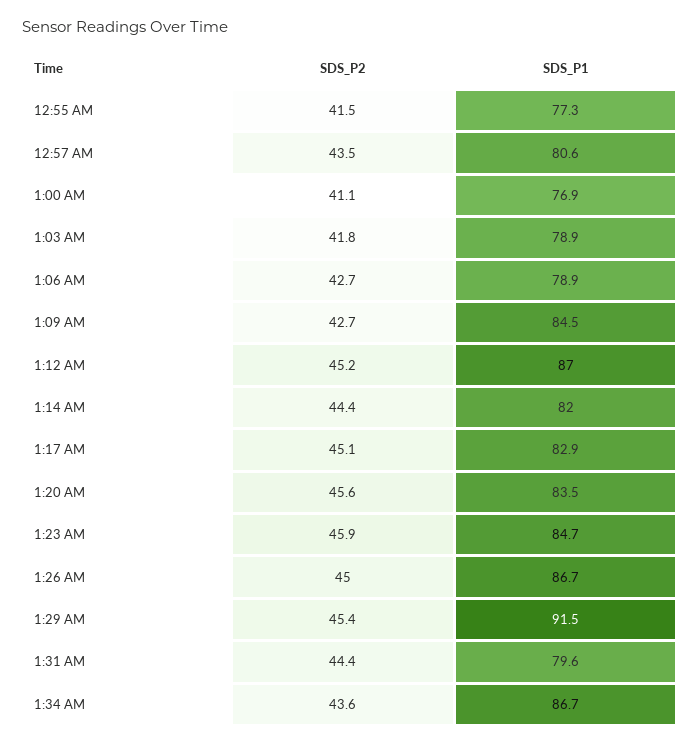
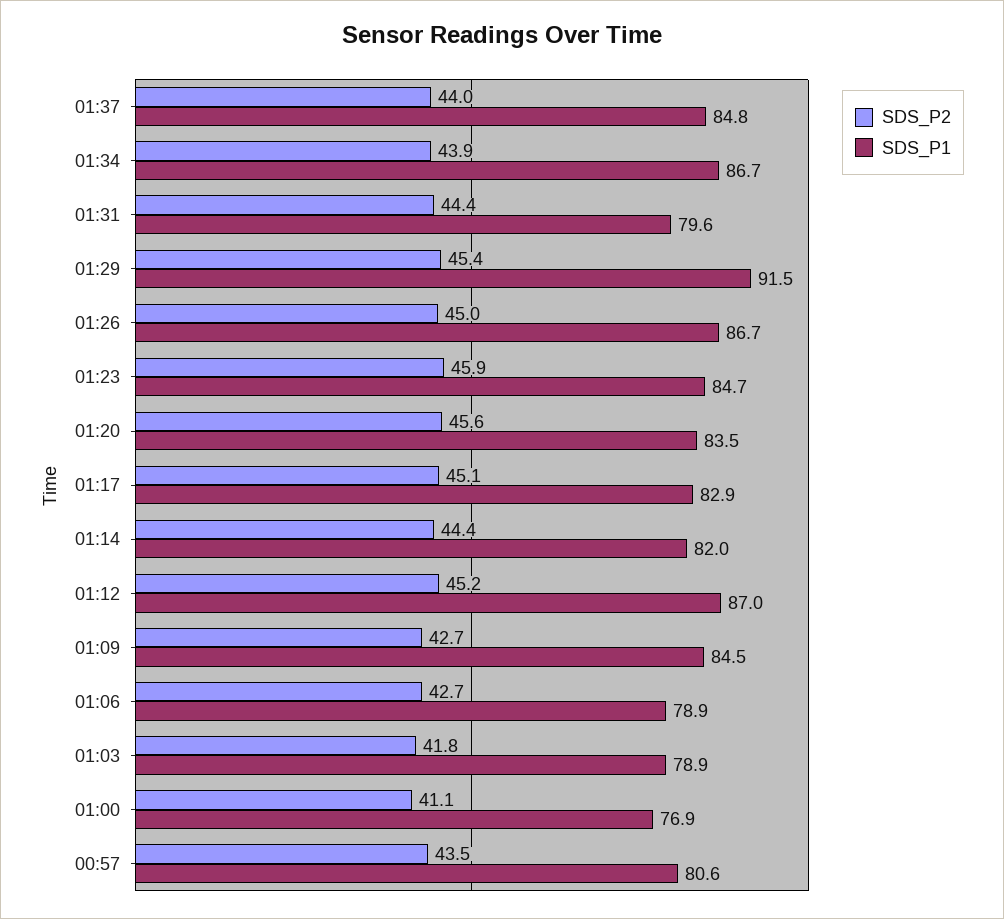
SDS_P2, 12:55 AM: 41.5 -> none
SDS_P1, 12:55 AM: 77.3 -> none
SDS_P2, 1:34 AM: 43.6 -> 43.9
SDS_P2, 01:37: none -> 44
SDS_P1, 01:37: none -> 84.8

